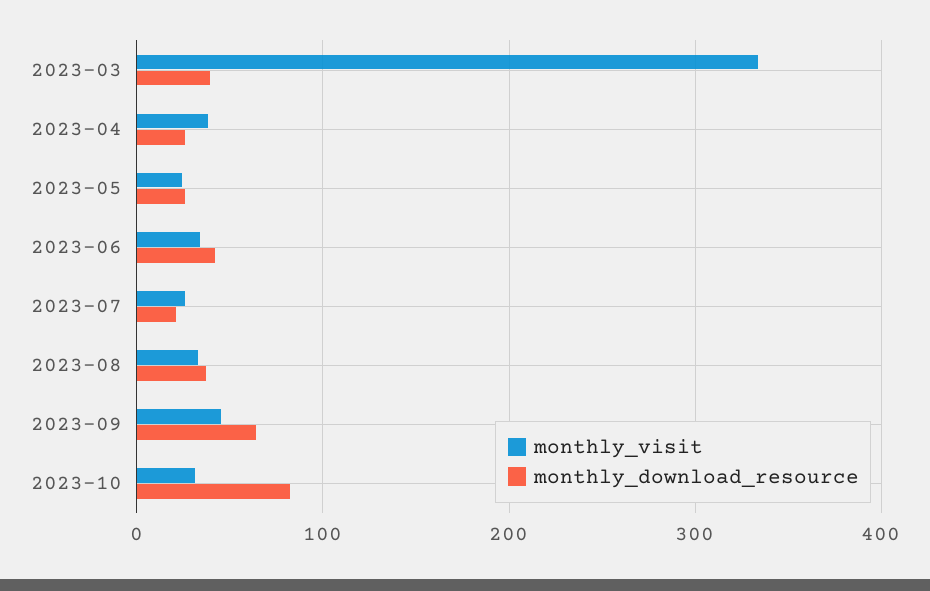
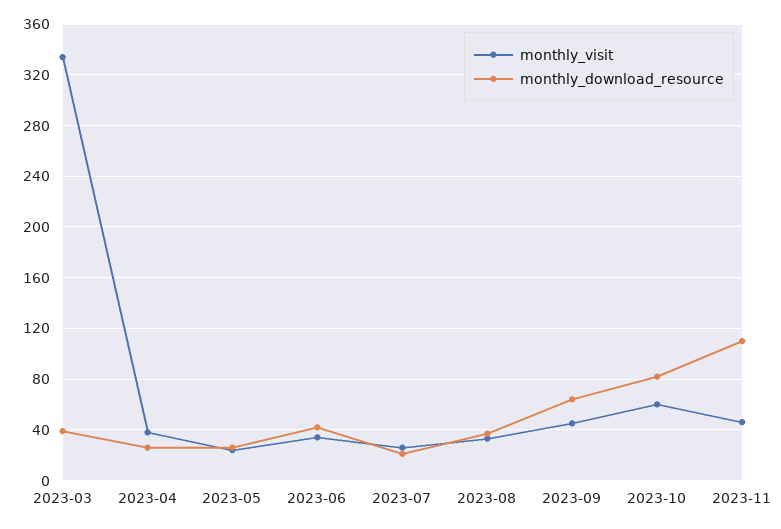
monthly_visit, 2023-10: 30 -> 60
monthly_visit, 2023-11: none -> 45
monthly_download_resource, 2023-11: none -> 110

